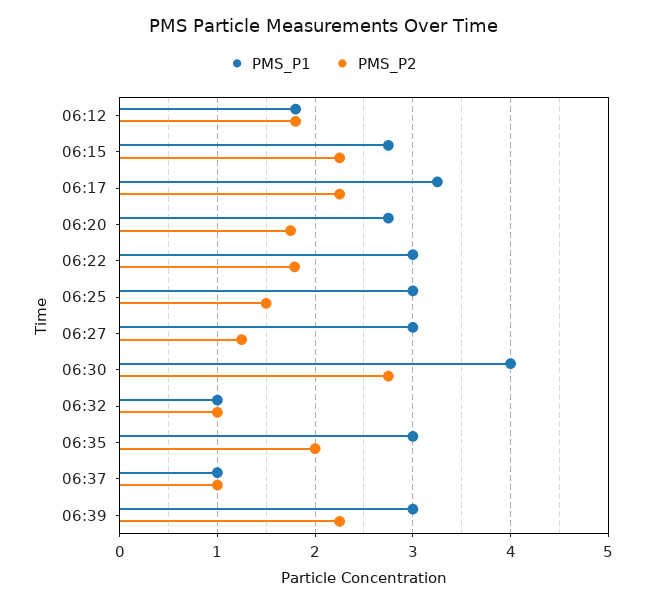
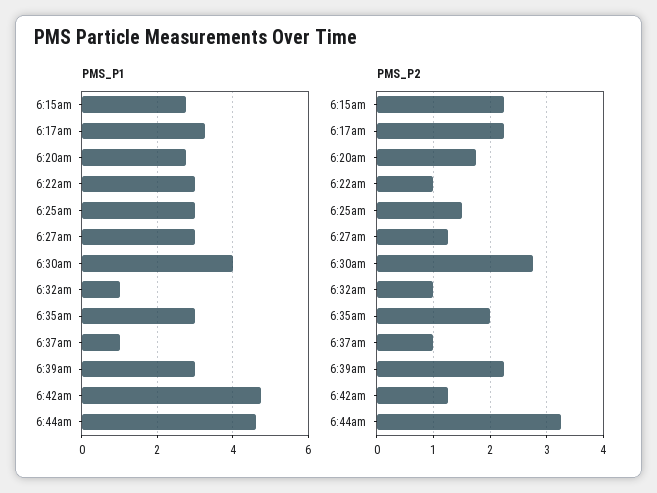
PMS_P1, 06:12: 1.8 -> none
PMS_P2, 06:12: 1.8 -> none
PMS_P2, 06:22: 1.8 -> 1
PMS_P1, 6:42am: none -> 4.8
PMS_P1, 6:44am: none -> 4.6
PMS_P2, 6:42am: none -> 1.2
PMS_P2, 6:44am: none -> 3.2

